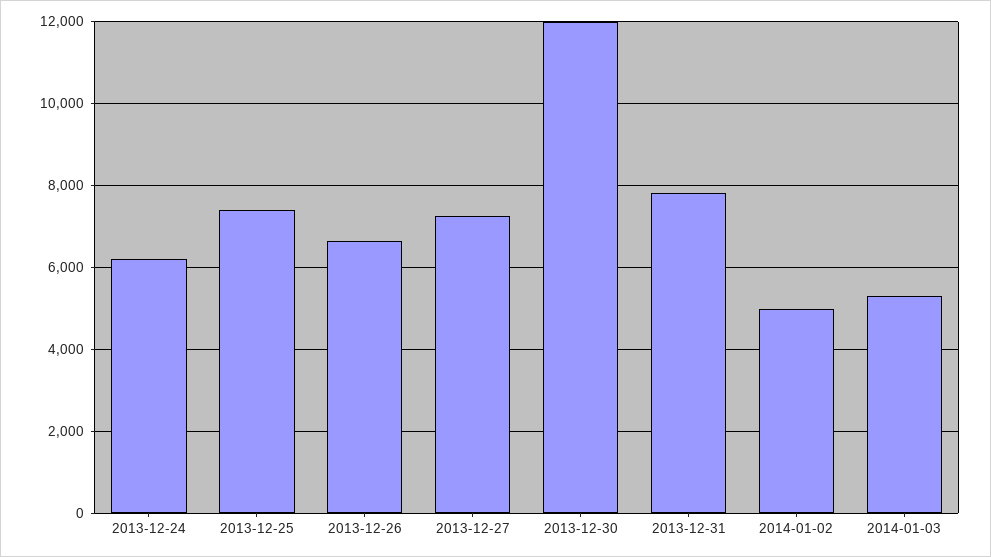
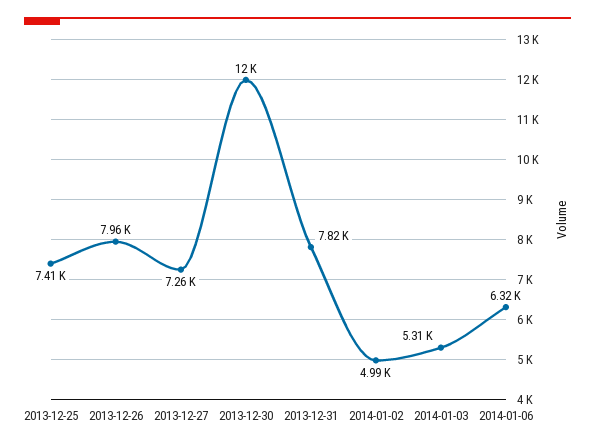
2013-12-24: 6200 -> none
2013-12-26: 6600 -> 7960
2014-01-06: none -> 6320

